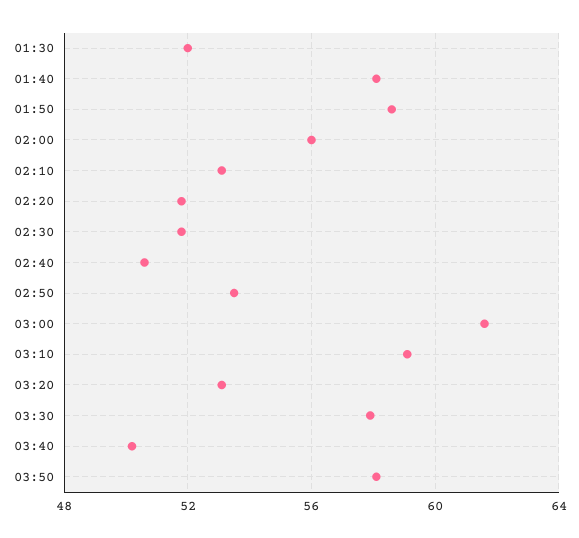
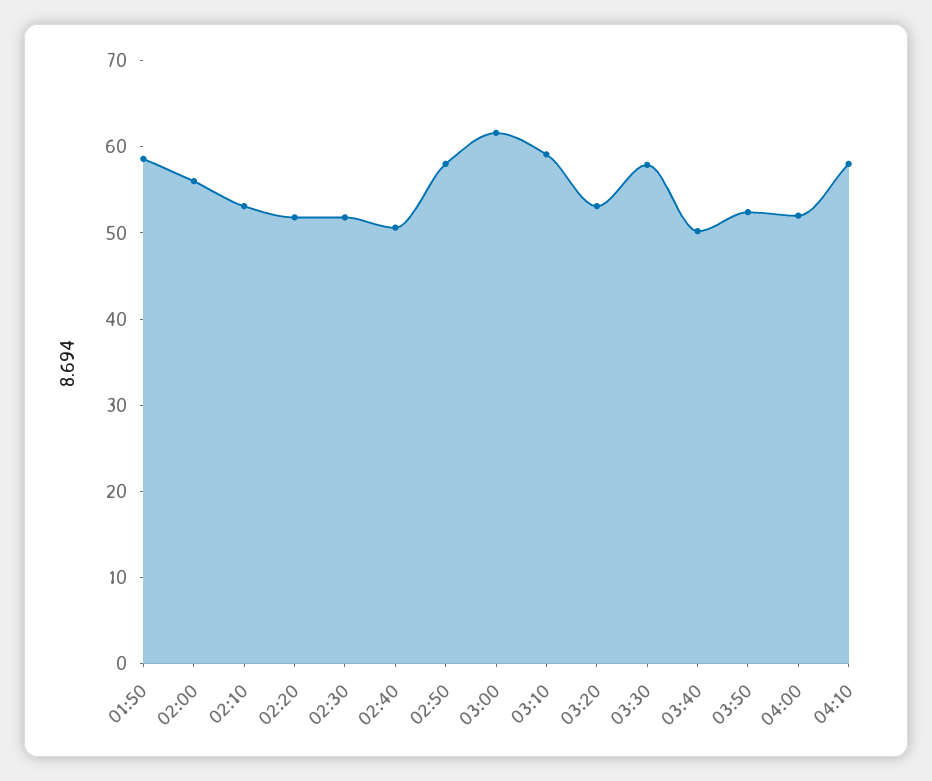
01:30: 52 -> none
01:40: 58 -> none
02:50: 53.5 -> 58
03:50: 58 -> 52
04:00: none -> 52
04:10: none -> 58

